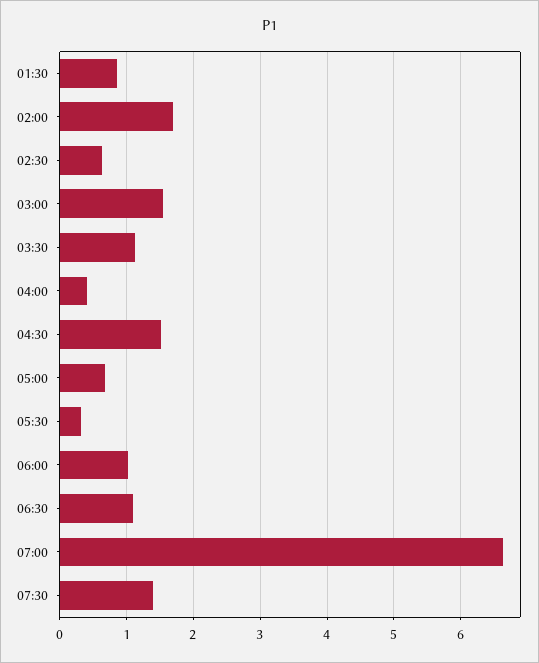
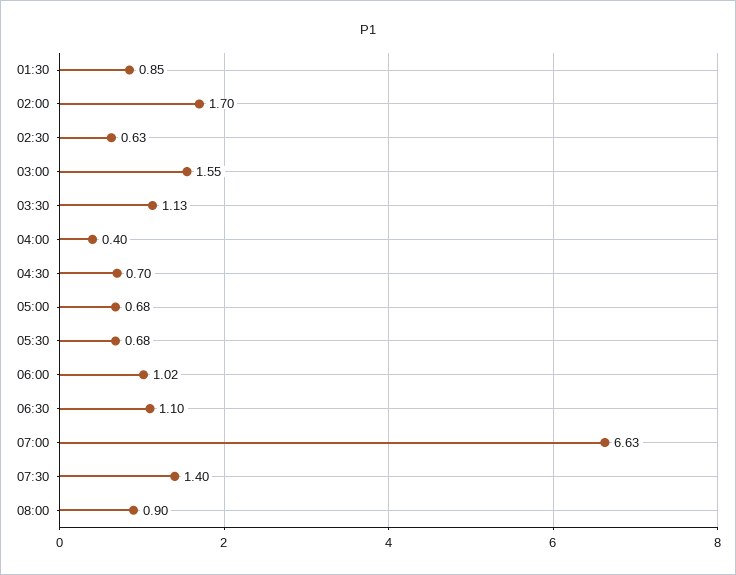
04:30: 1.5 -> 0.7
05:30: 0.3 -> 0.68
08:00: none -> 0.9

